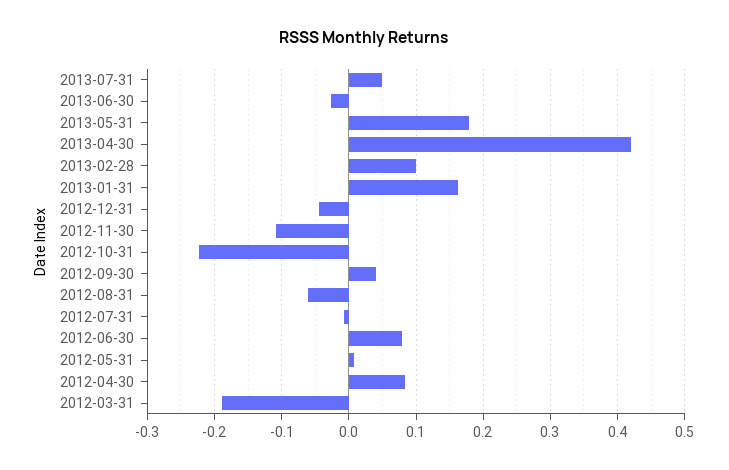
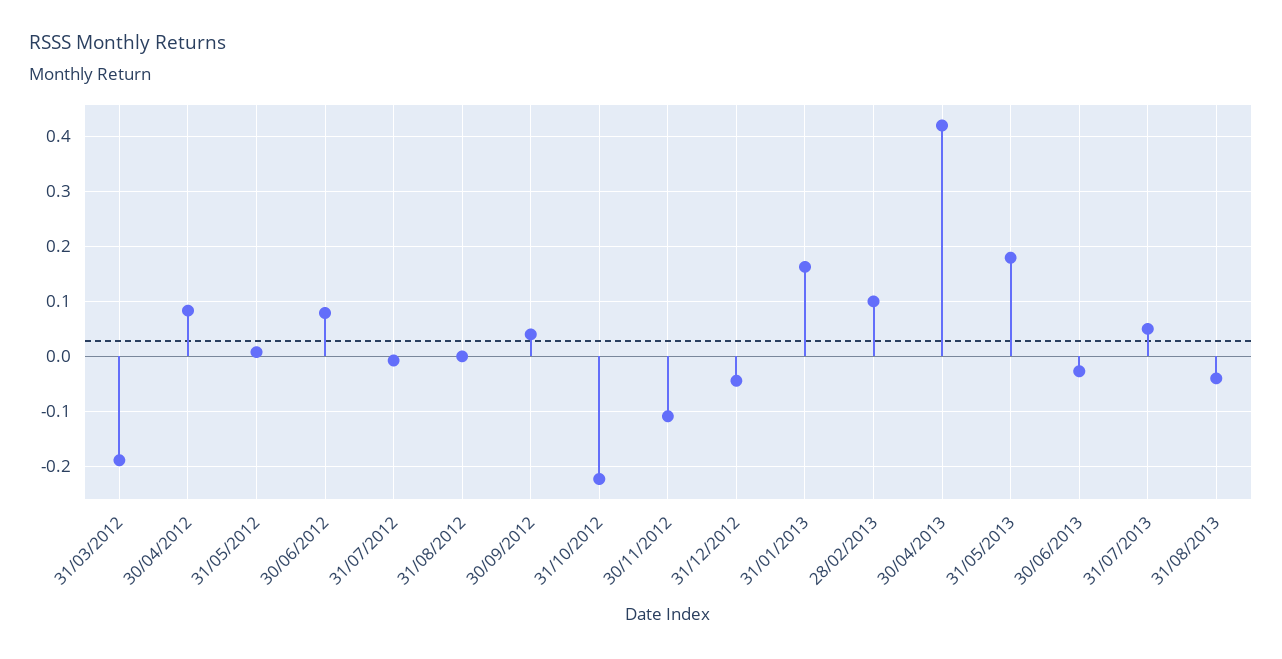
2012-08-31: -0.06 -> 0
31/08/2013: none -> -0.04

